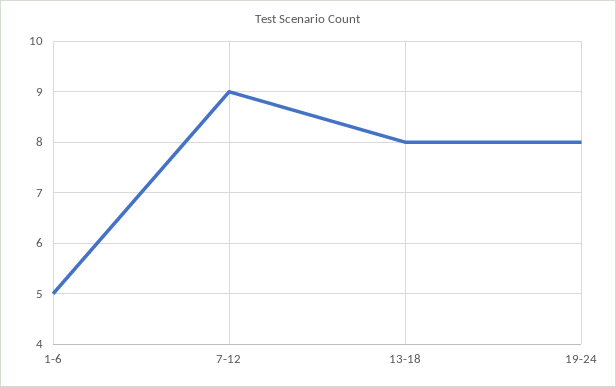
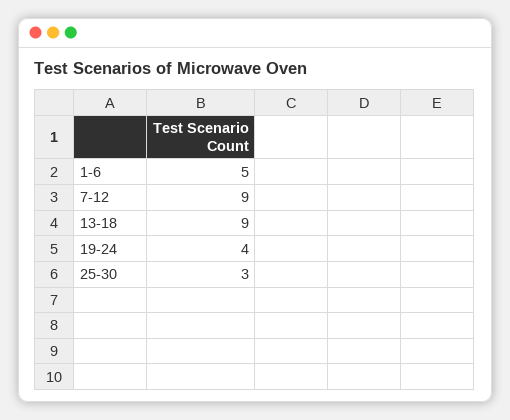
13-18: 8 -> 9
19-24: 8 -> 4
25-30: none -> 3

